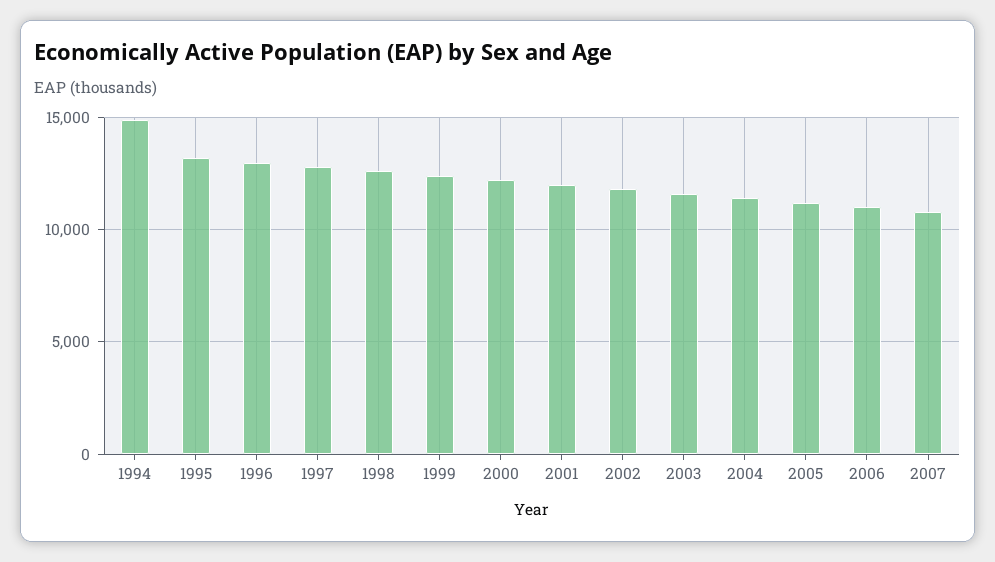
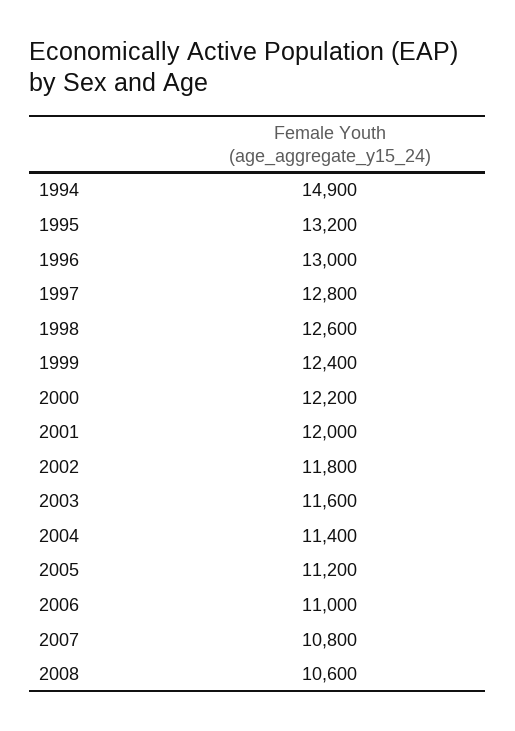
2008: none -> 10600

